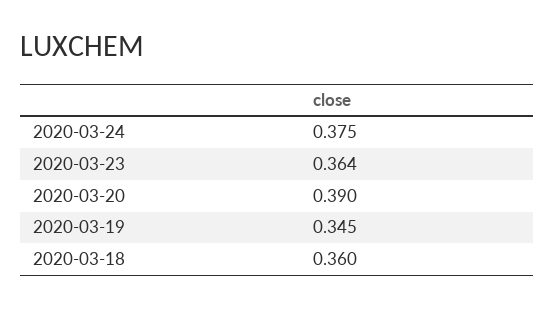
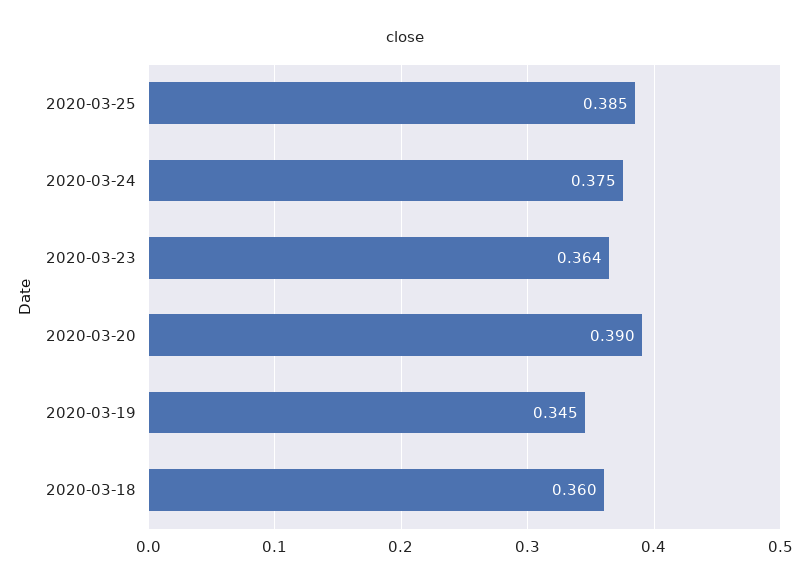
2020-03-25: none -> 0.385

